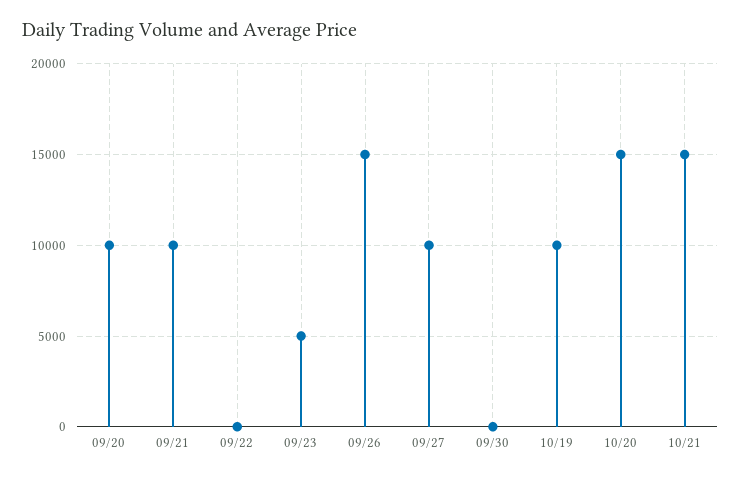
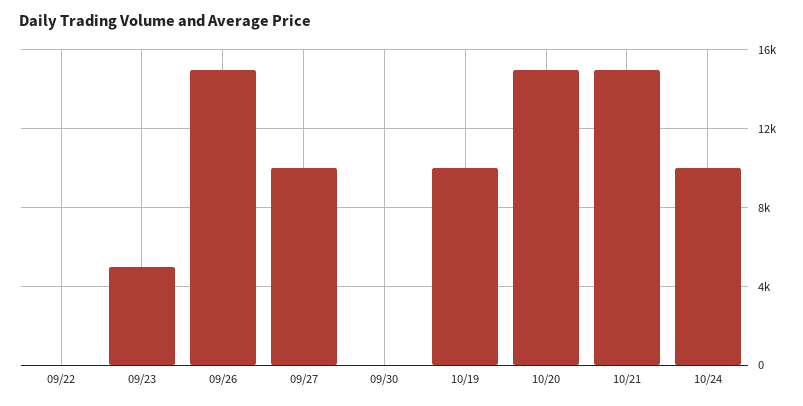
09/20: 10000 -> none
09/21: 10000 -> none
10/24: none -> 10000

